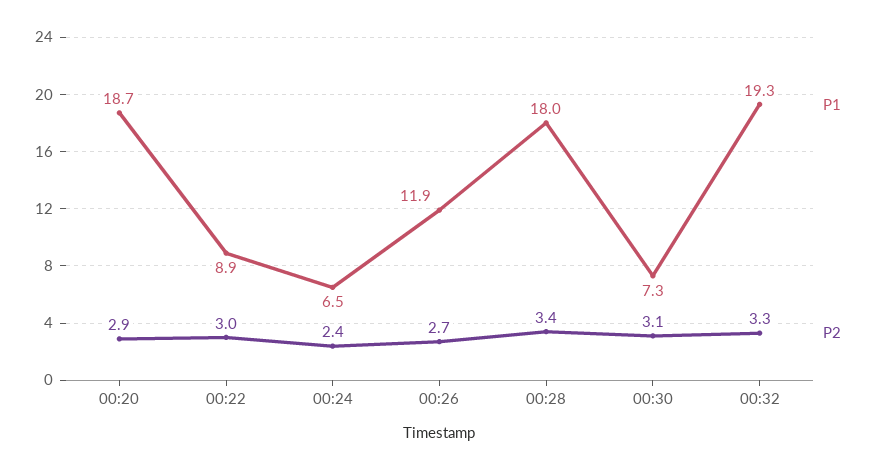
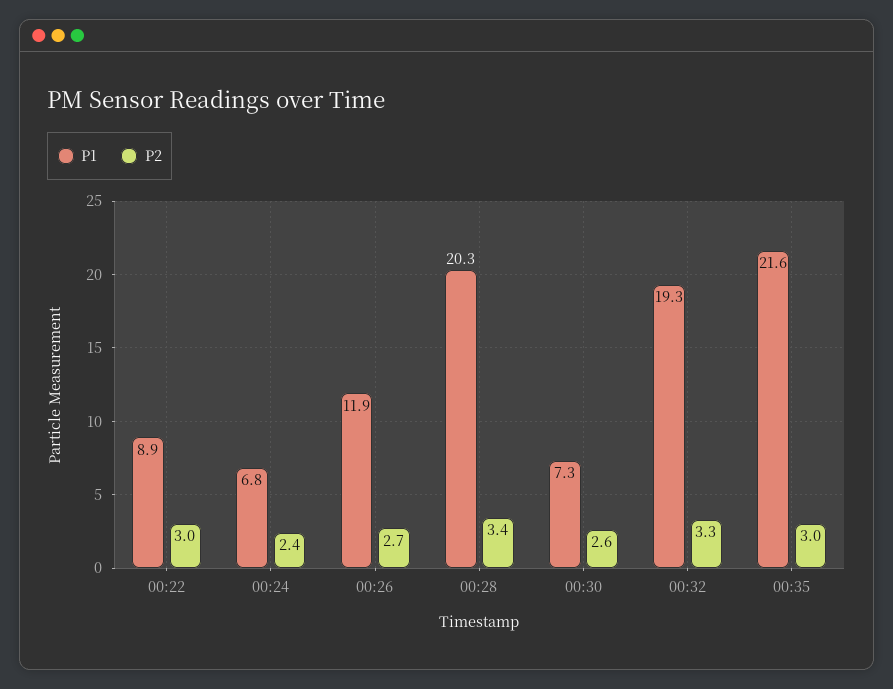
P1, 00:20: 18.7 -> none
P2, 00:20: 2.9 -> none
P1, 00:24: 6.5 -> 6.8
P1, 00:28: 18 -> 20.3
P2, 00:30: 3.1 -> 2.6
P1, 00:35: none -> 21.6
P2, 00:35: none -> 3

